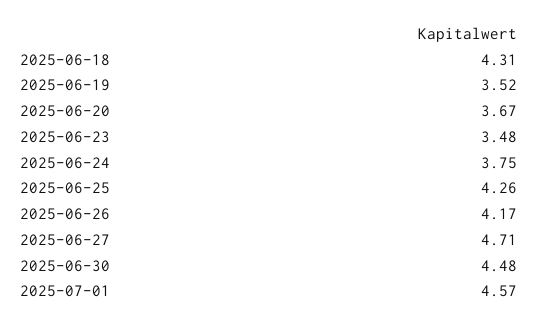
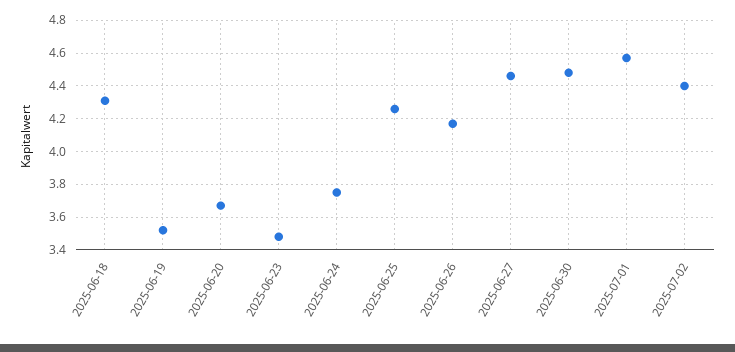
2025-06-27: 4.71 -> 4.45
2025-07-02: none -> 4.4

